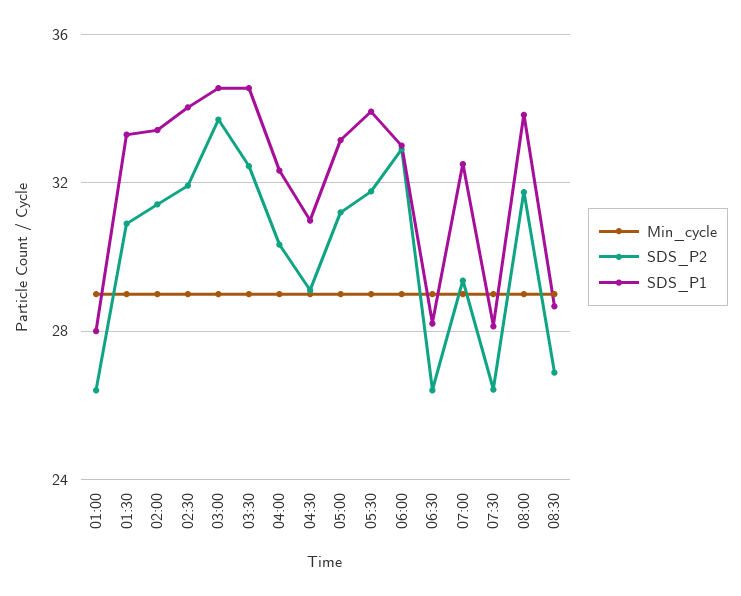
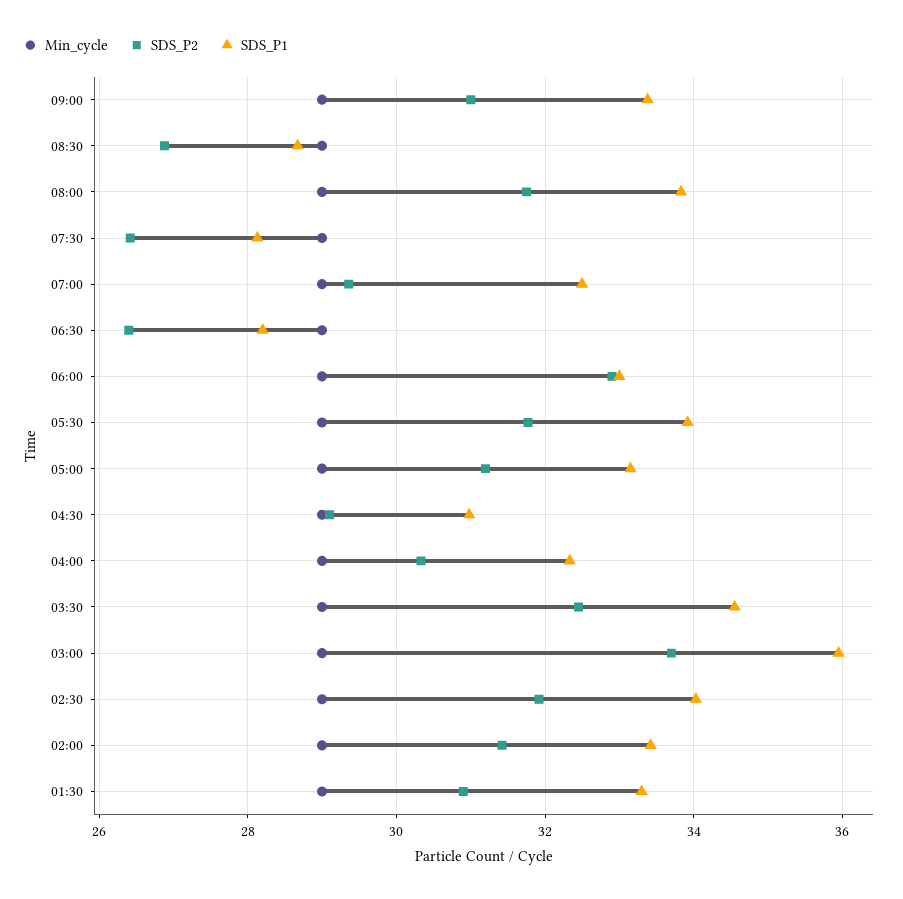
Min_cycle, 01:00: 29 -> none
SDS_P2, 01:00: 26.5 -> none
SDS_P1, 01:00: 28 -> none
SDS_P1, 03:00: 34.5 -> 36
Min_cycle, 09:00: none -> 29
SDS_P2, 09:00: none -> 31
SDS_P1, 09:00: none -> 33.4

